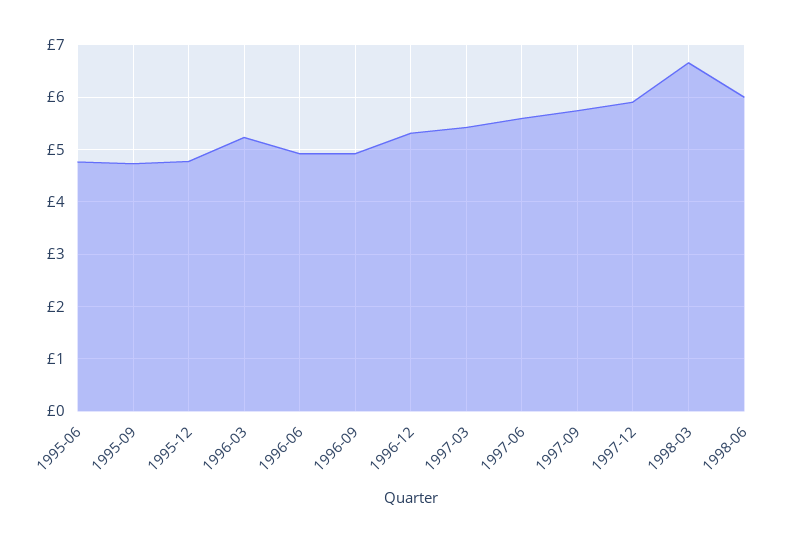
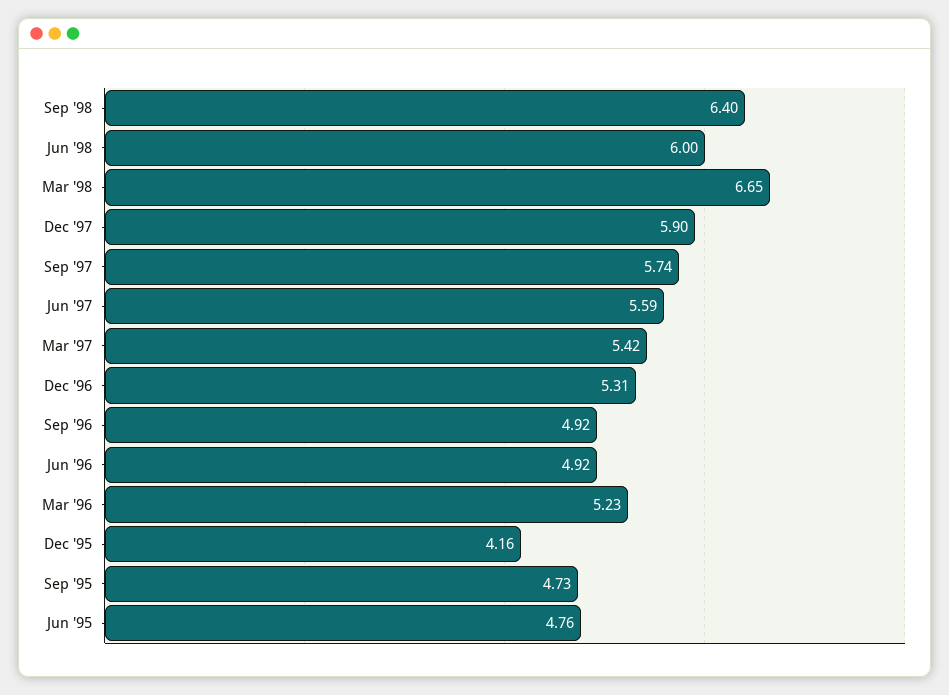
1995-12: 4.8 -> 4.16
Sep '98: none -> 6.4

